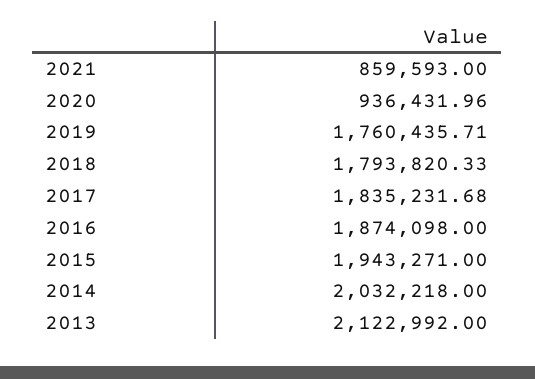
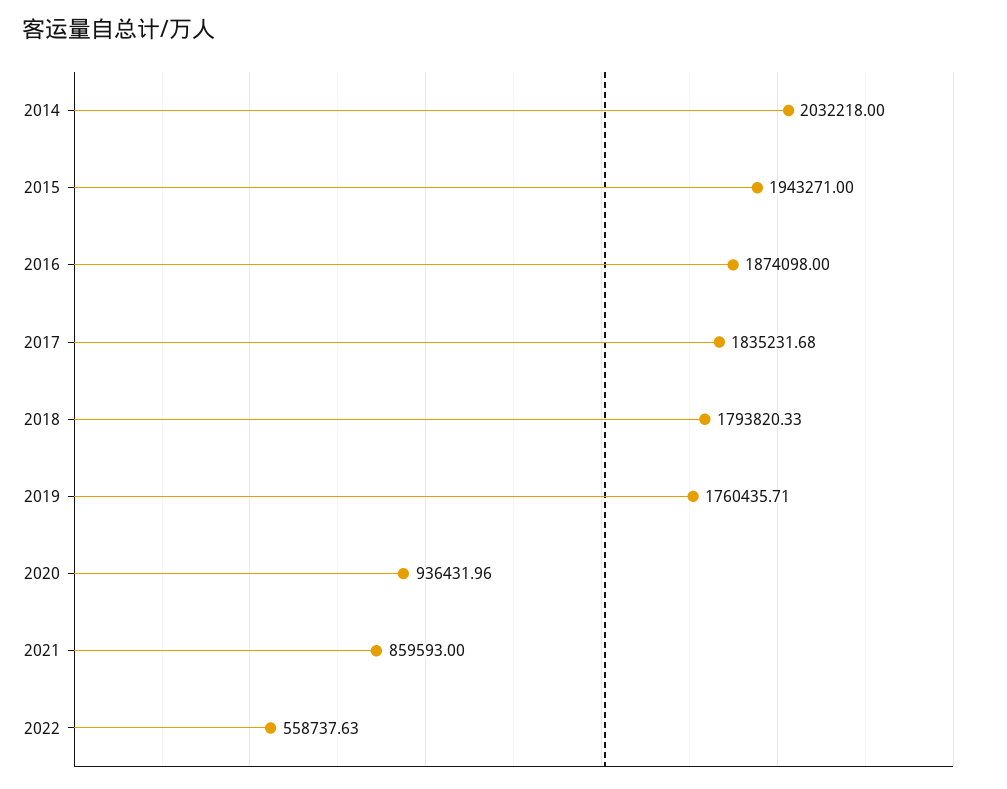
2013: 2122992 -> none
2022: none -> 558737.63

